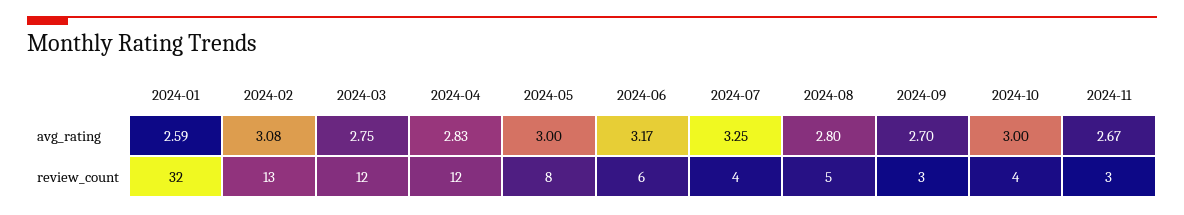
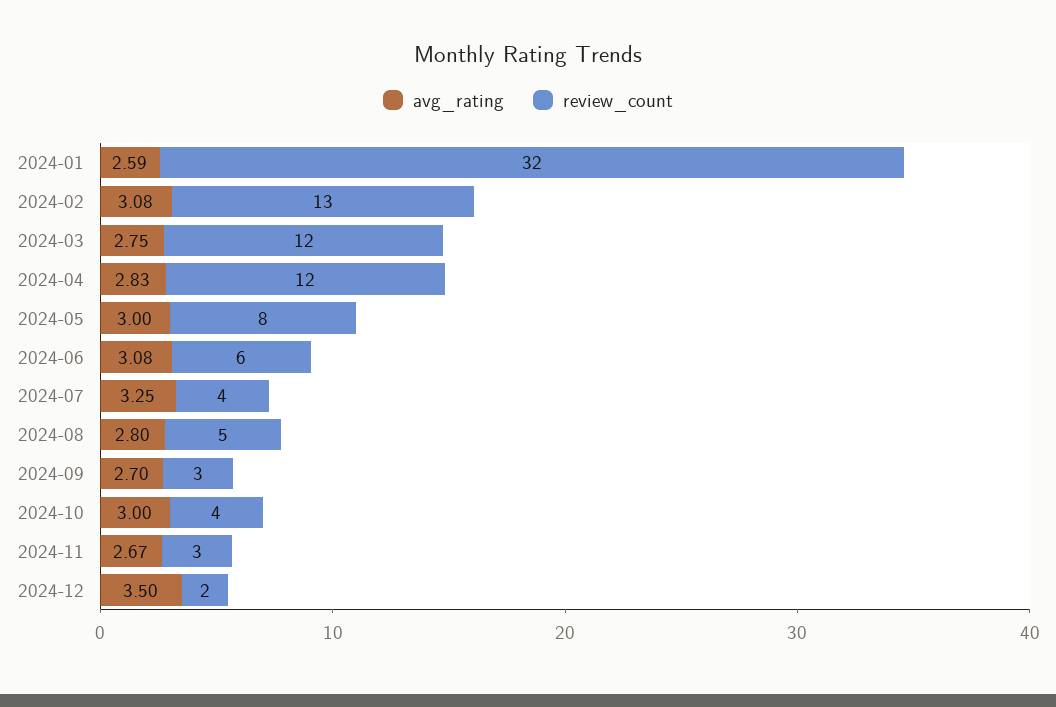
avg_rating, 2024-06: 3.17 -> 3.08
avg_rating, 2024-12: none -> 3.5
review_count, 2024-12: none -> 2

